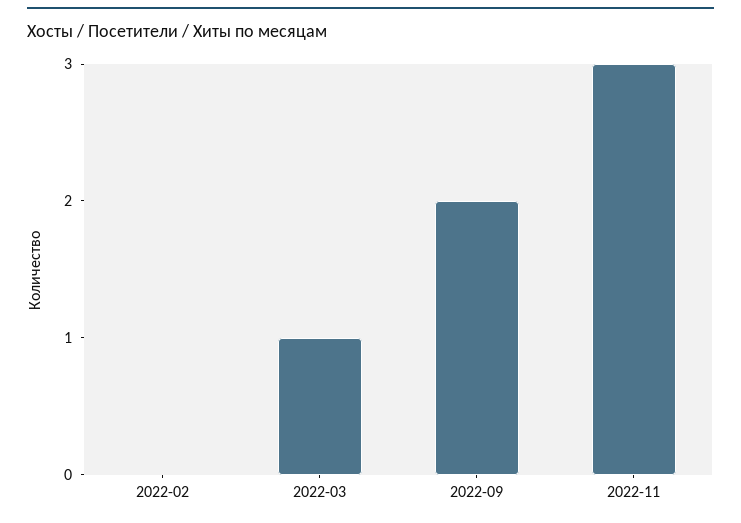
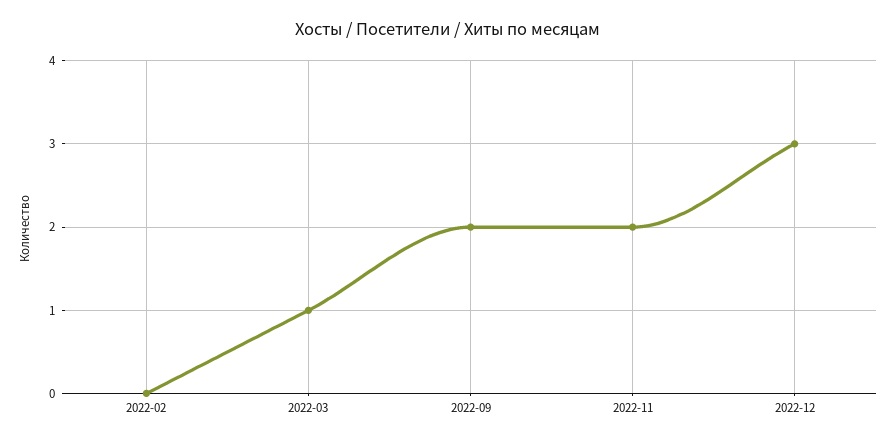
2022-11: 3 -> 2
2022-12: none -> 3

